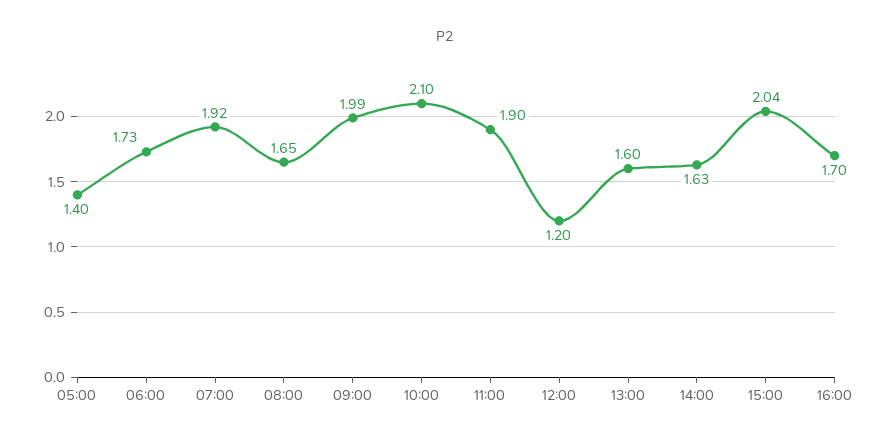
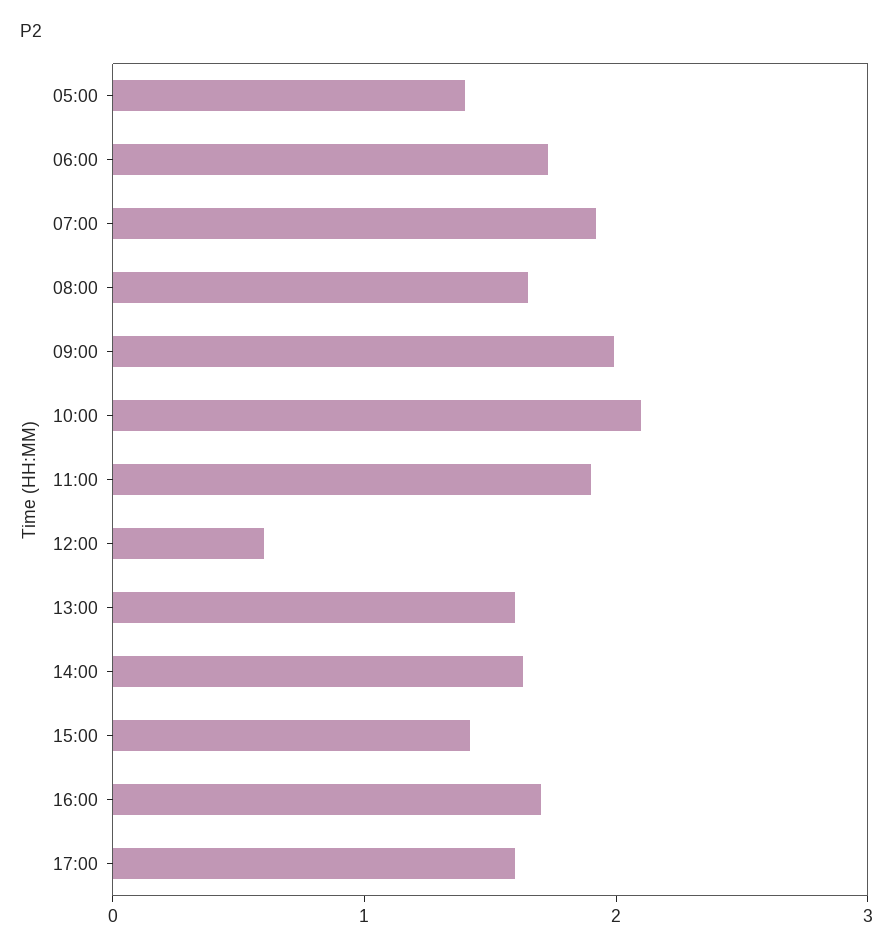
12:00: 1.2 -> 0.6
15:00: 2.04 -> 1.4
17:00: none -> 1.6

